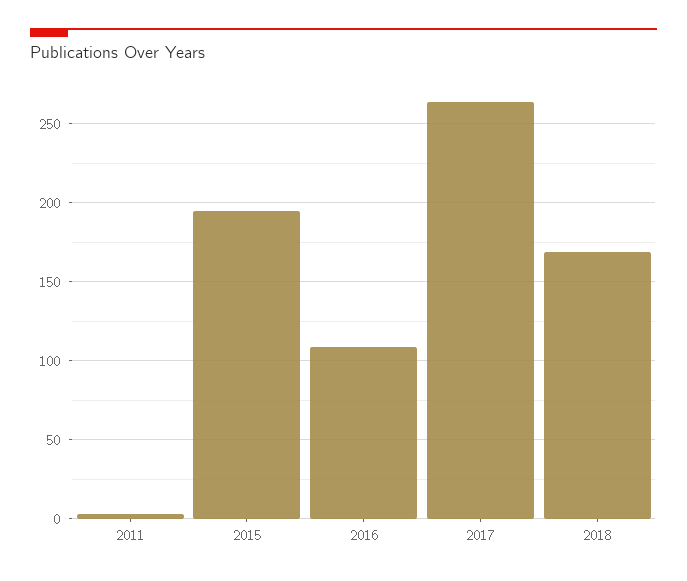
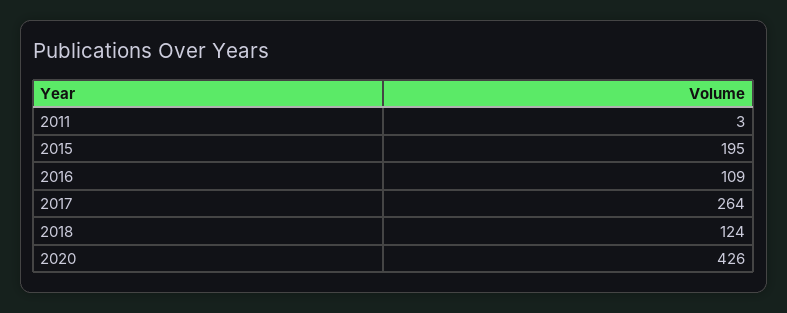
2018: 170 -> 124
2020: none -> 426

